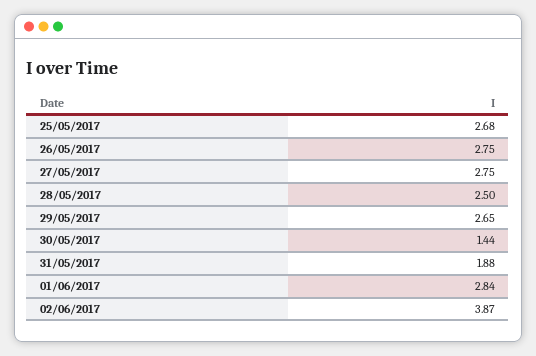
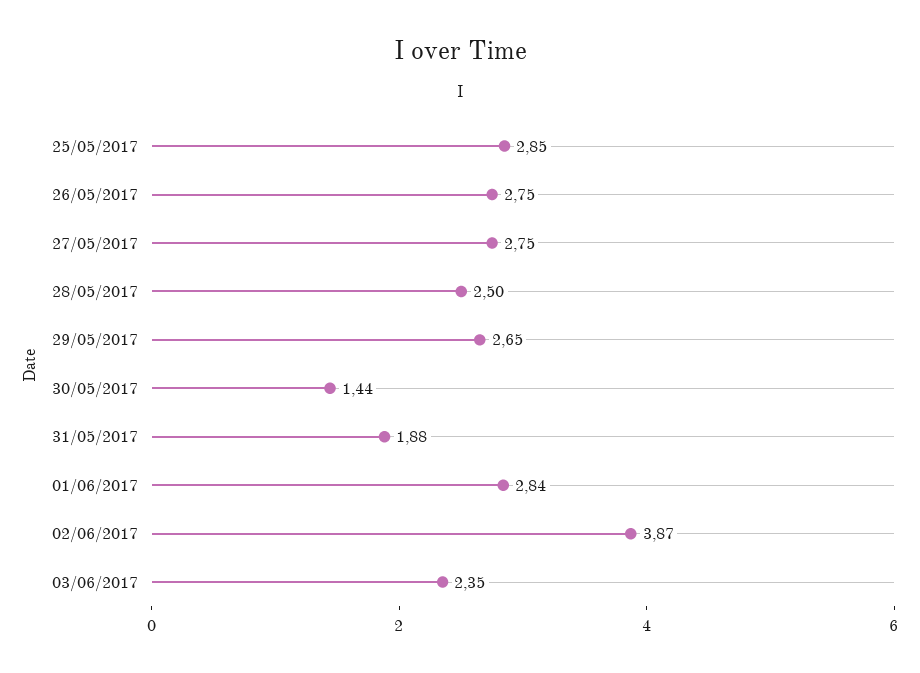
25/05/2017: 2.68 -> 2.85
03/06/2017: none -> 2.35

